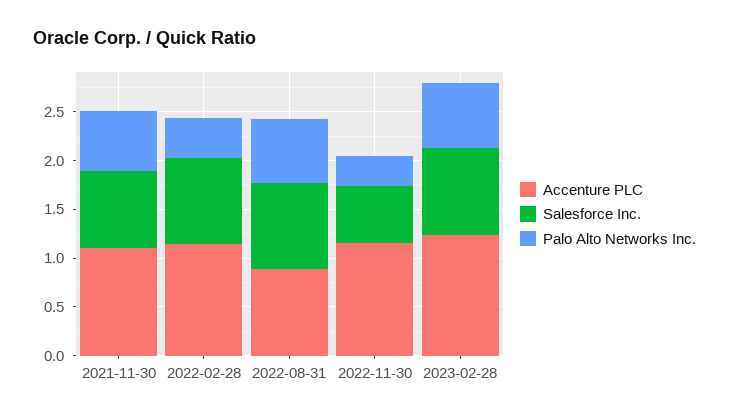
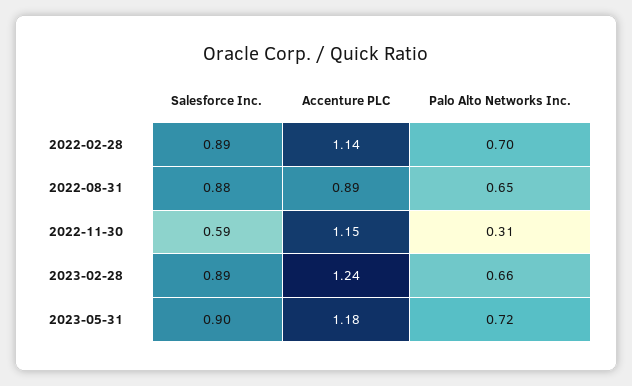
Accenture PLC, 2021-11-30: 1.1 -> none
Salesforce Inc., 2021-11-30: 0.8 -> none
Palo Alto Networks Inc., 2021-11-30: 0.6 -> none
Palo Alto Networks Inc., 2022-02-28: 0.4 -> 0.7
Salesforce Inc., 2023-05-31: none -> 0.9
Accenture PLC, 2023-05-31: none -> 1.18
Palo Alto Networks Inc., 2023-05-31: none -> 0.72

